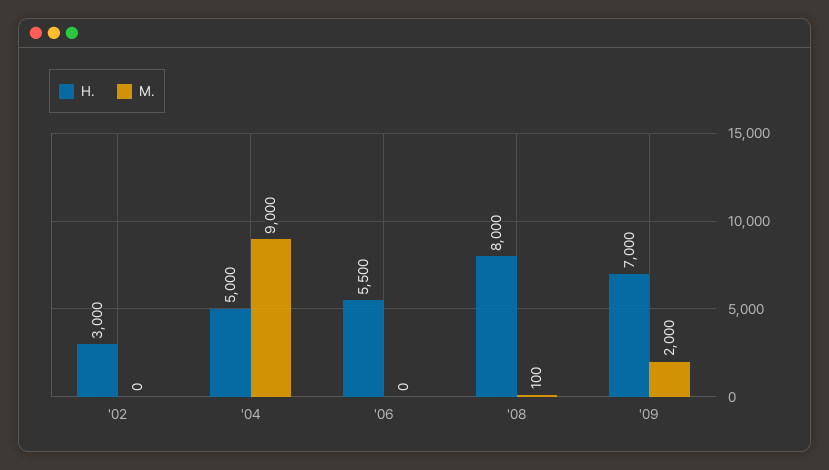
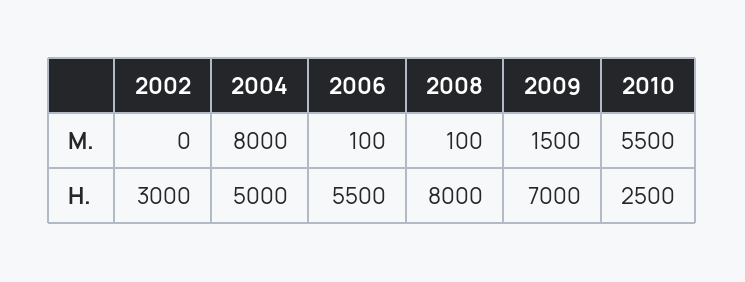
M., '04: 9000 -> 8000
M., '06: 0 -> 100
M., '09: 2000 -> 1500
M., 2010: none -> 5500
H., 2010: none -> 2500

